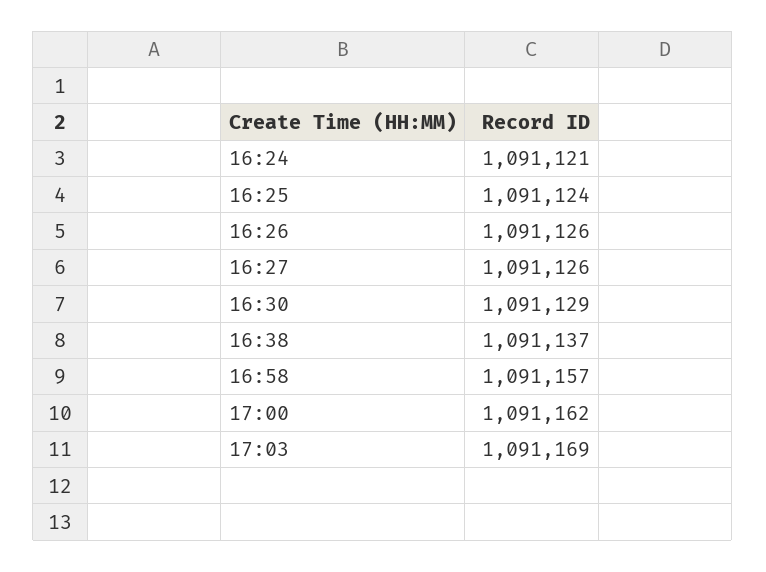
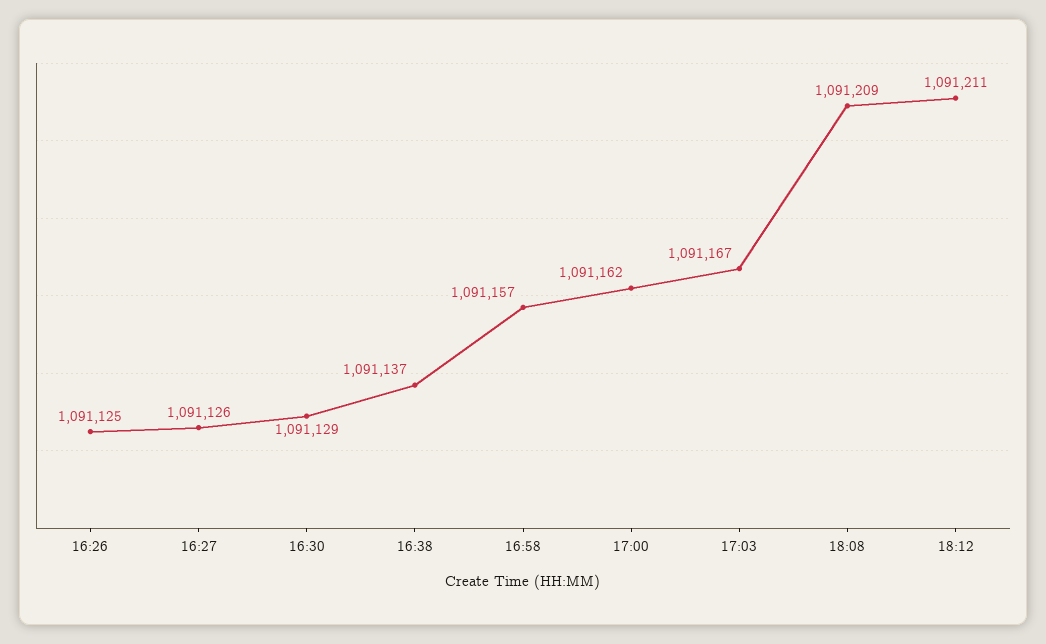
16:24: 1091121 -> none
16:25: 1091124 -> none
16:26: 1091126 -> 1091125
17:03: 1091169 -> 1091167
18:08: none -> 1091209
18:12: none -> 1091211

